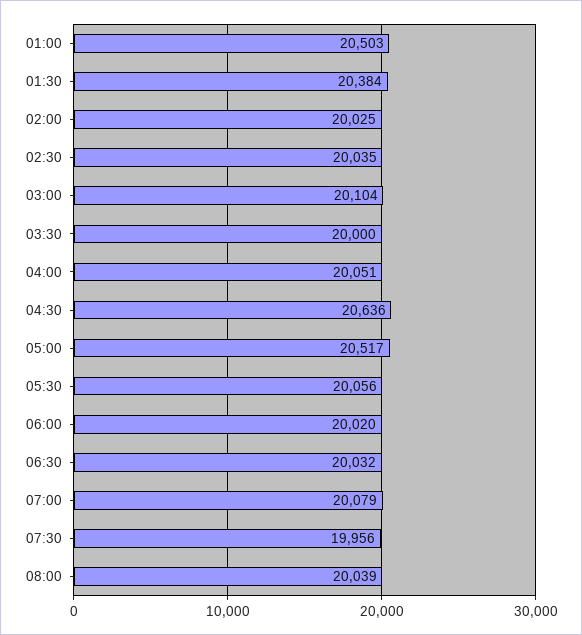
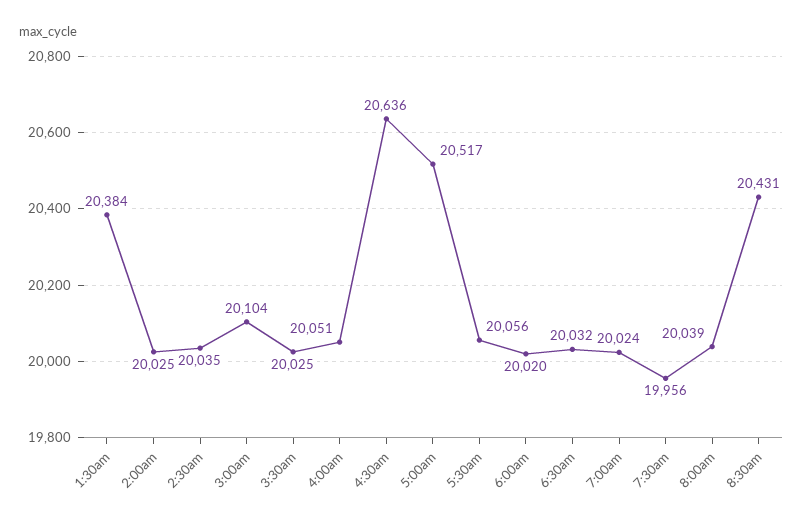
01:00: 20503 -> none
03:30: 20000 -> 20025
07:00: 20079 -> 20024
8:30am: none -> 20431

